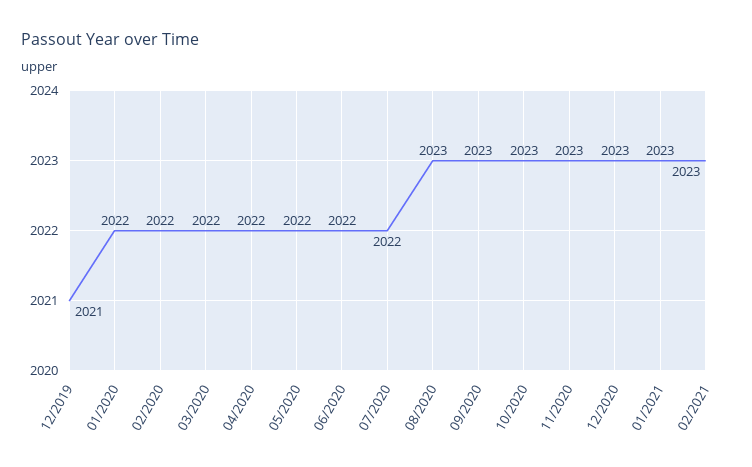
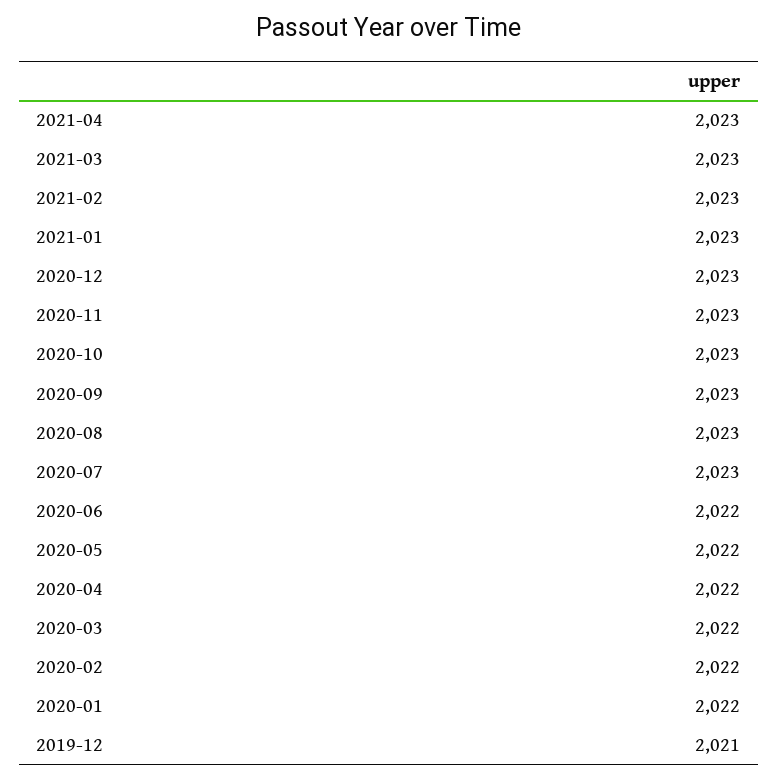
07/2020: 2022 -> 2023
2021-04: none -> 2023
2021-03: none -> 2023

